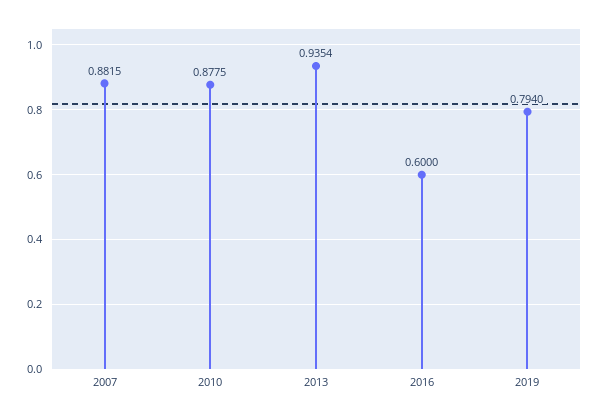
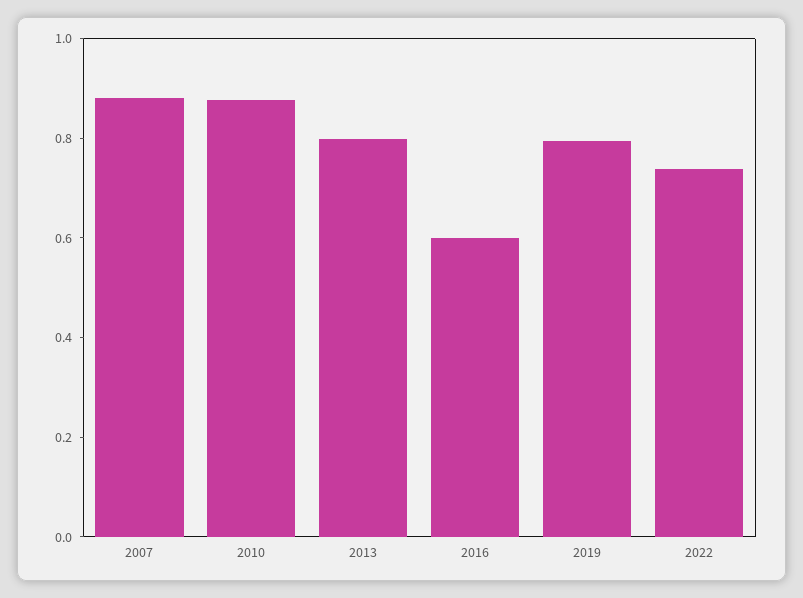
2013: 0.9354 -> 0.8
2022: none -> 0.75

